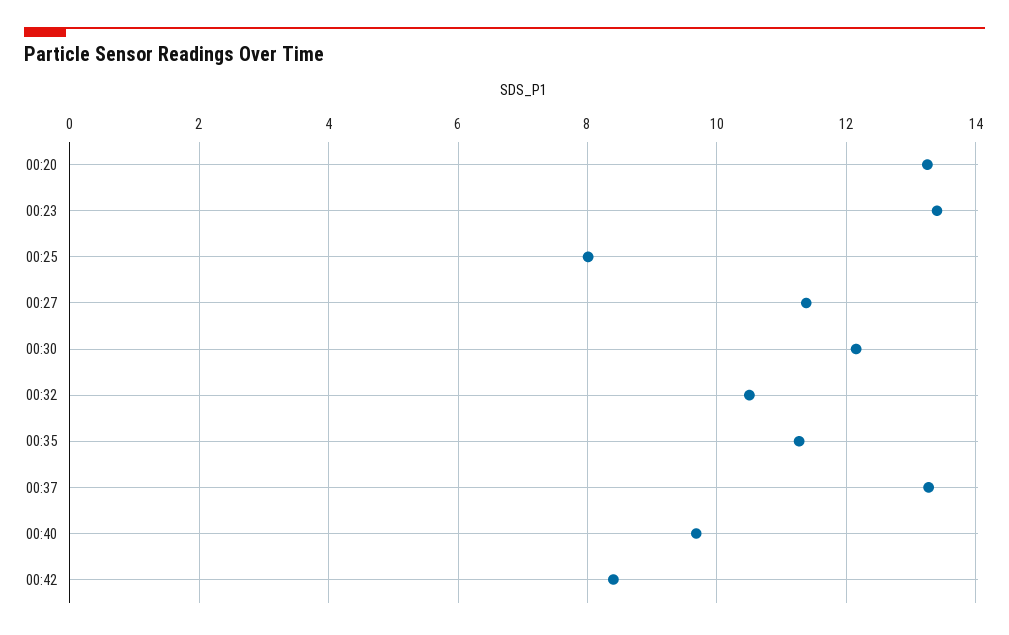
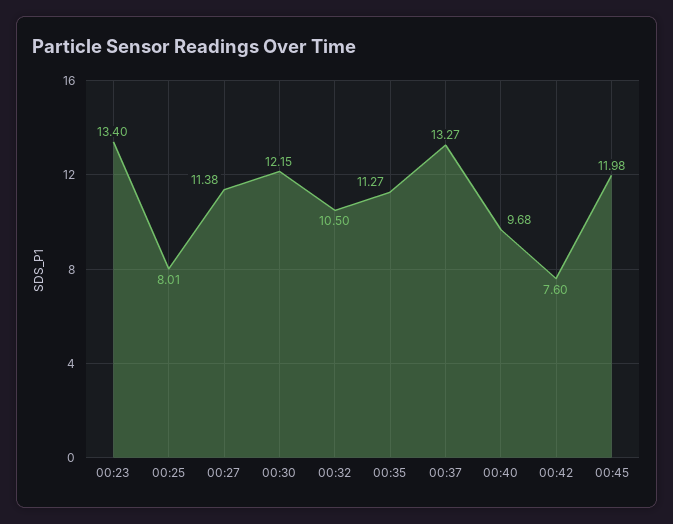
00:20: 13.2 -> none
00:42: 8.4 -> 7.6
00:45: none -> 11.98

